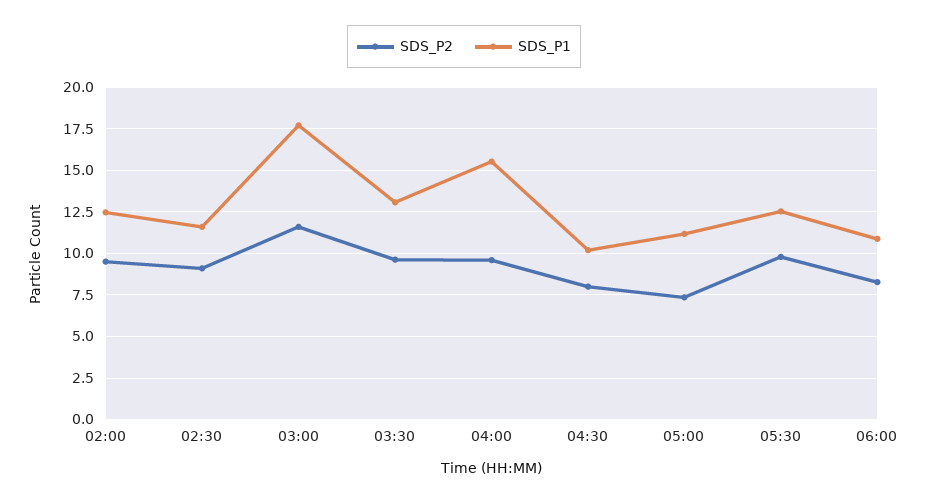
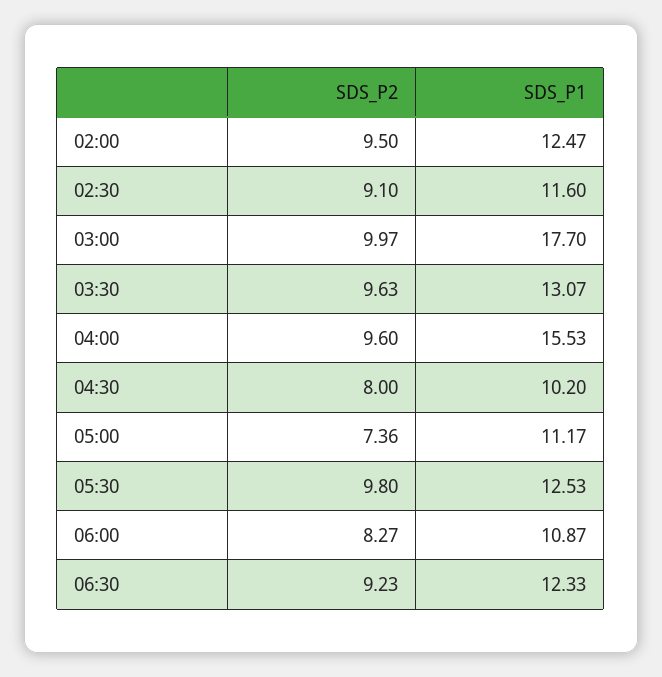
SDS_P2, 03:00: 11.5 -> 9.97
SDS_P2, 06:30: none -> 9.23
SDS_P1, 06:30: none -> 12.33

